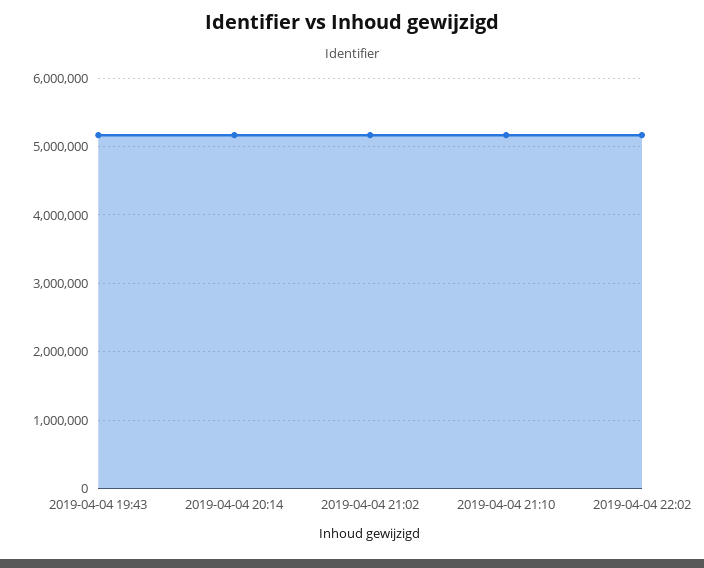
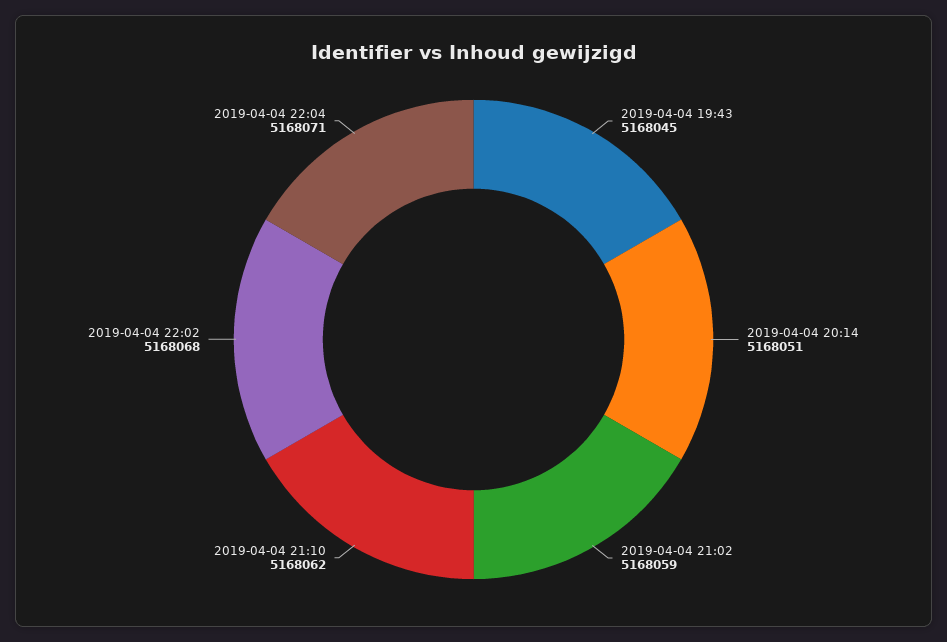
2019-04-04 22:04: none -> 5168071

